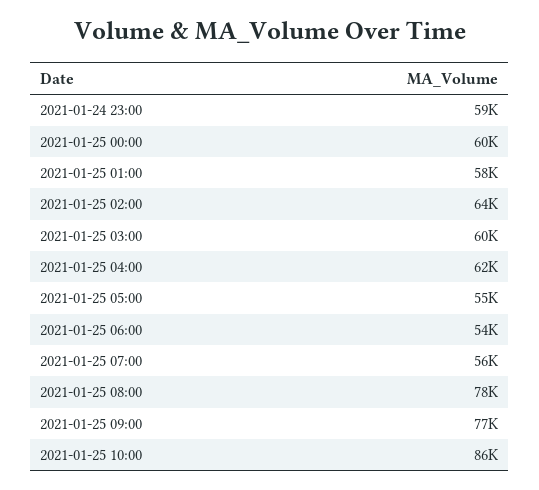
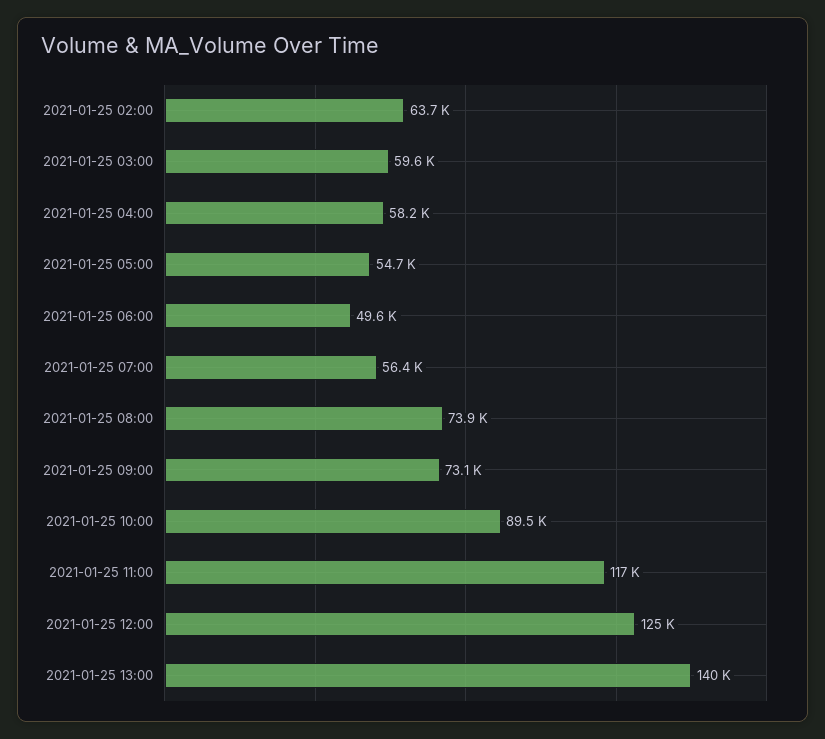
2021-01-24 23:00: 59000 -> none
2021-01-25 00:00: 60000 -> none
2021-01-25 01:00: 58000 -> none
2021-01-25 04:00: 62000 -> 58200
2021-01-25 06:00: 54000 -> 49600
2021-01-25 08:00: 78000 -> 73900
2021-01-25 09:00: 77000 -> 73100
2021-01-25 10:00: 86000 -> 89500
2021-01-25 11:00: none -> 117000
2021-01-25 12:00: none -> 125000
2021-01-25 13:00: none -> 140000

